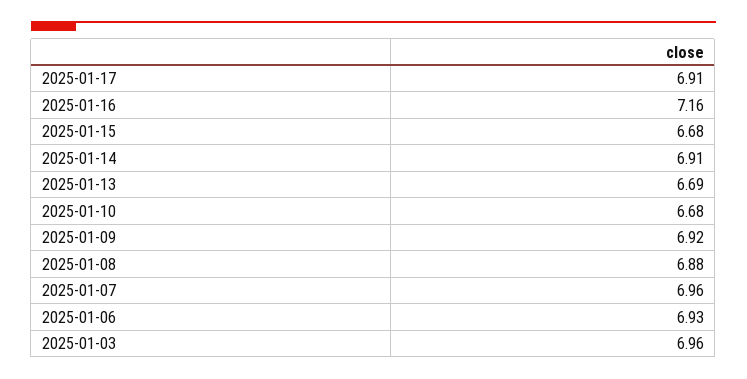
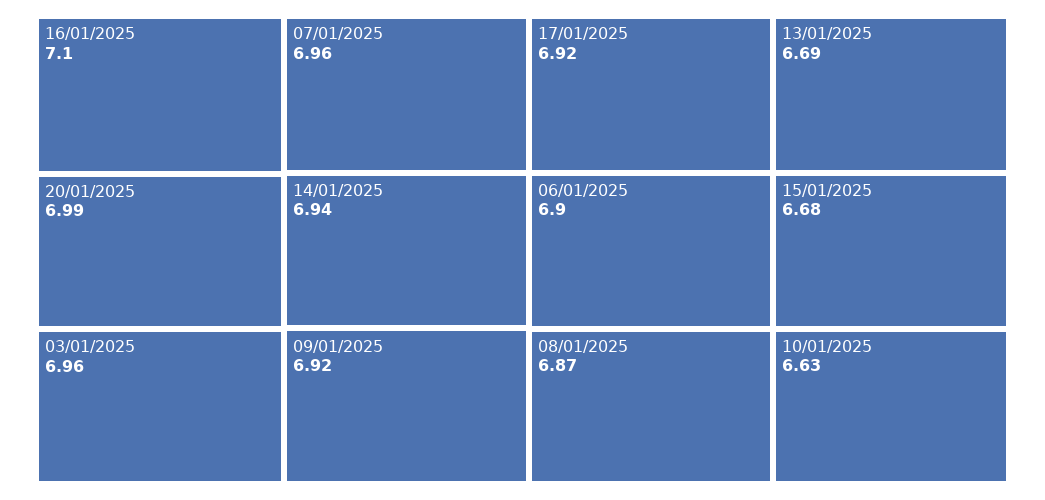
2025-01-17: 6.91 -> 6.92
2025-01-16: 7.16 -> 7.1
2025-01-14: 6.91 -> 6.94
2025-01-10: 6.68 -> 6.63
2025-01-08: 6.88 -> 6.87
2025-01-06: 6.93 -> 6.9
20/01/2025: none -> 6.99

